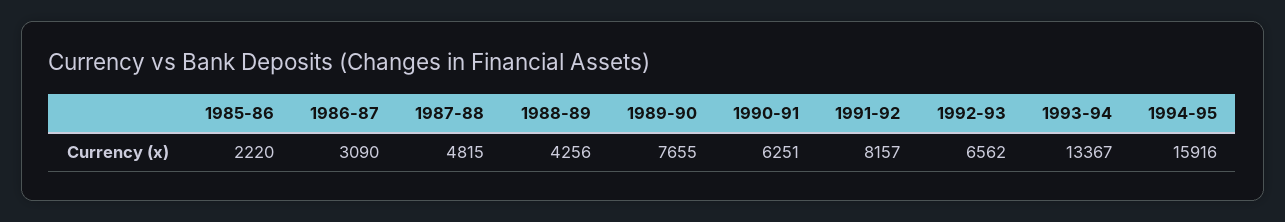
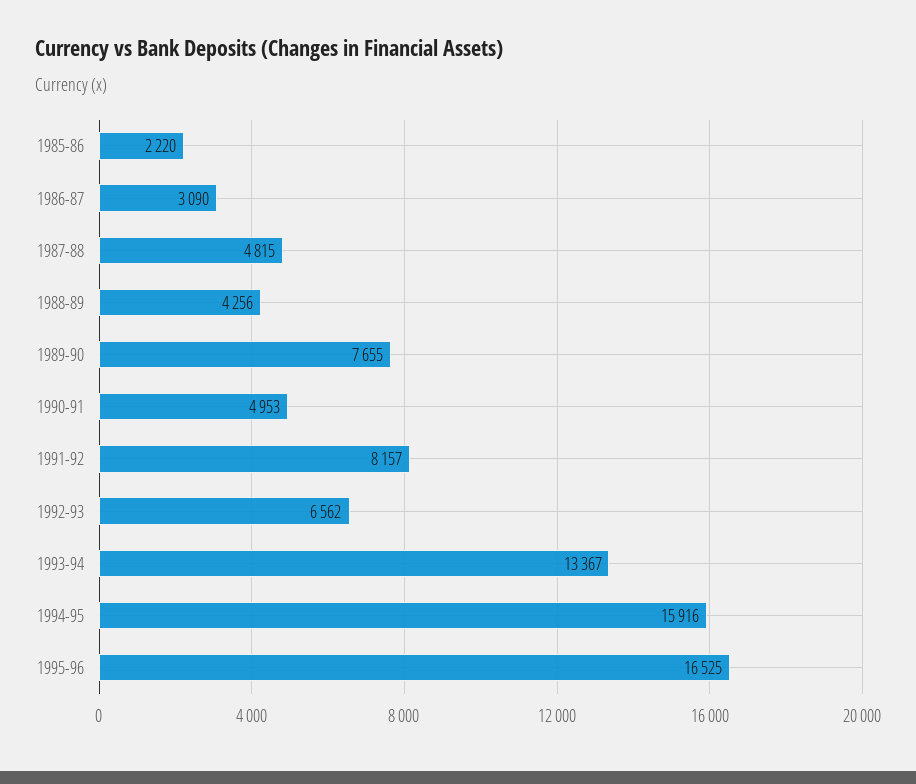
1990-91: 6251 -> 4953
1995-96: none -> 16525

